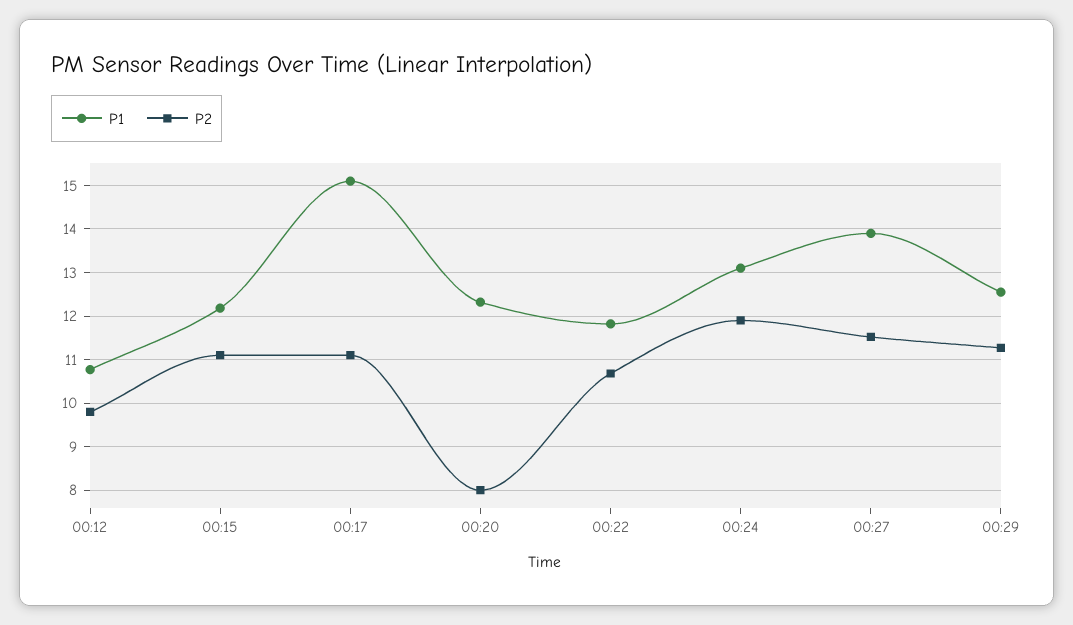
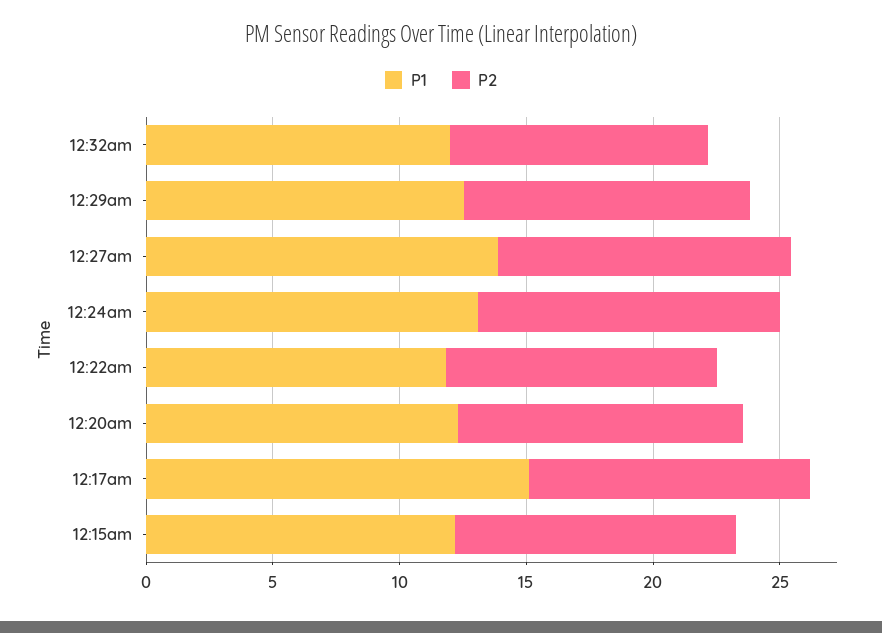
P1, 00:12: 10.8 -> none
P2, 00:12: 9.8 -> none
P2, 00:20: 8 -> 11
P1, 12:32am: none -> 12
P2, 12:32am: none -> 10

